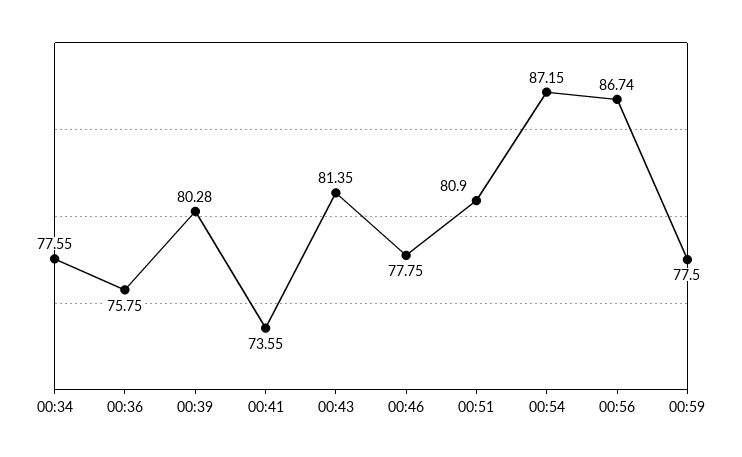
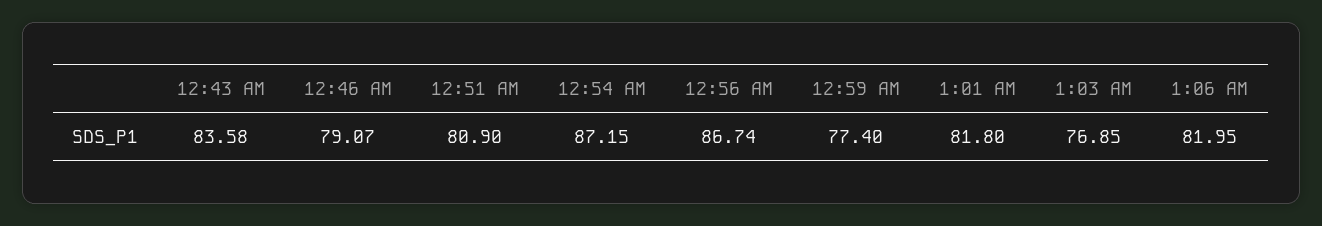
00:34: 77.55 -> none
00:36: 75.75 -> none
00:39: 80.28 -> none
00:41: 73.55 -> none
00:43: 81.35 -> 83.58
00:46: 77.75 -> 79.07
00:59: 77.5 -> 77.4
1:01 AM: none -> 81.8
1:03 AM: none -> 76.85
1:06 AM: none -> 81.95

